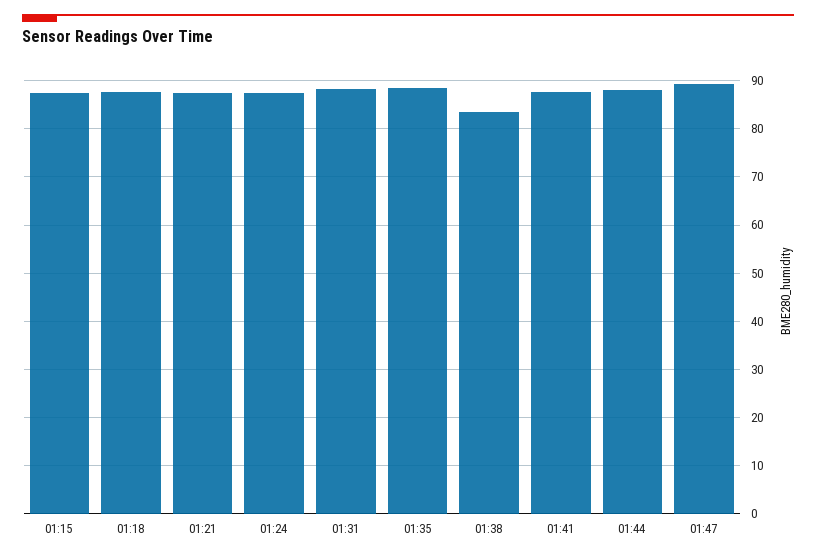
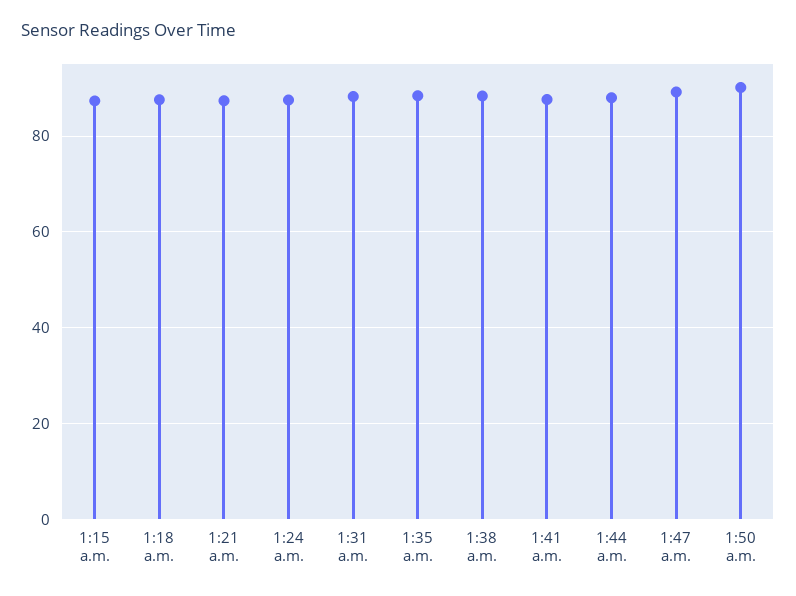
01:38: 84 -> 88
1:50 a.m.: none -> 90

